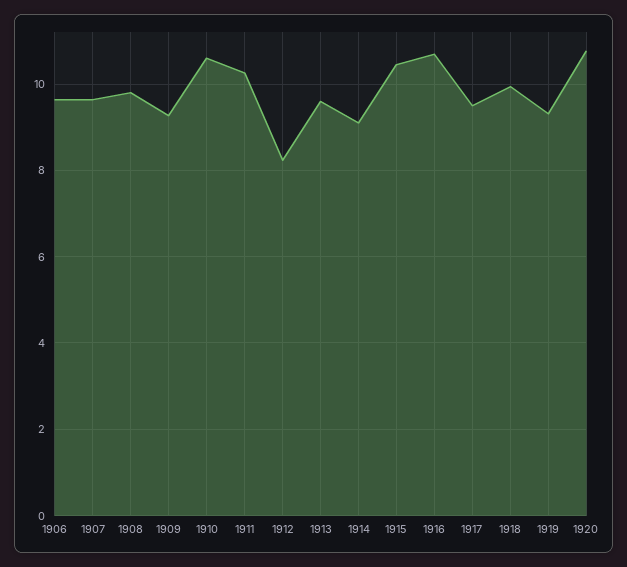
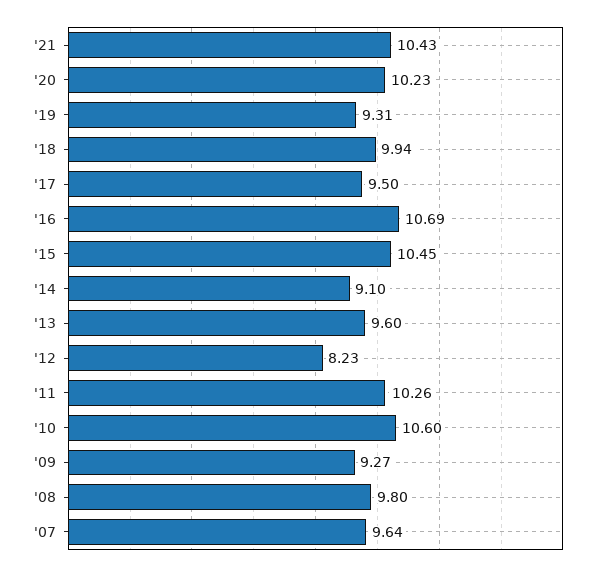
1906: 9.6 -> none
1920: 10.8 -> 10.23
'21: none -> 10.43

